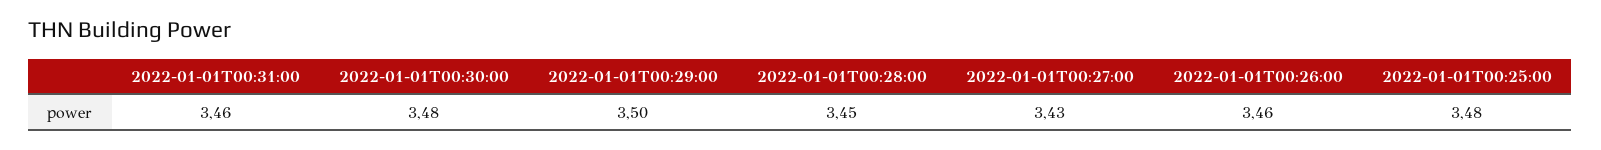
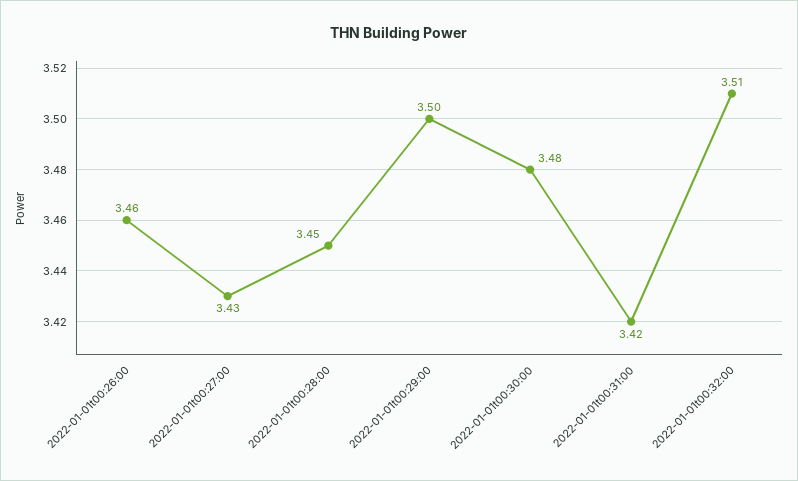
2022-01-01T00:31:00: 3.46 -> 3.42
2022-01-01T00:25:00: 3.48 -> none
2022-01-01t00:32:00: none -> 3.51

